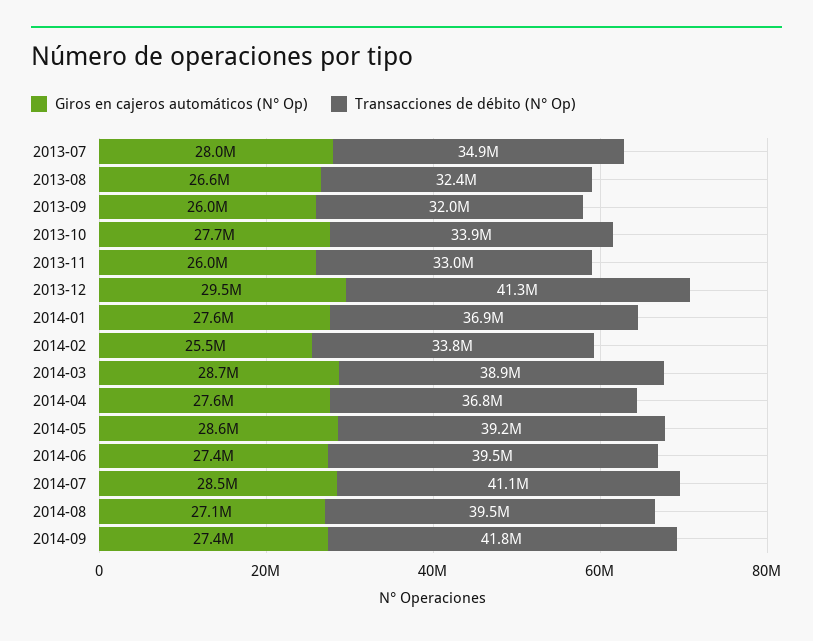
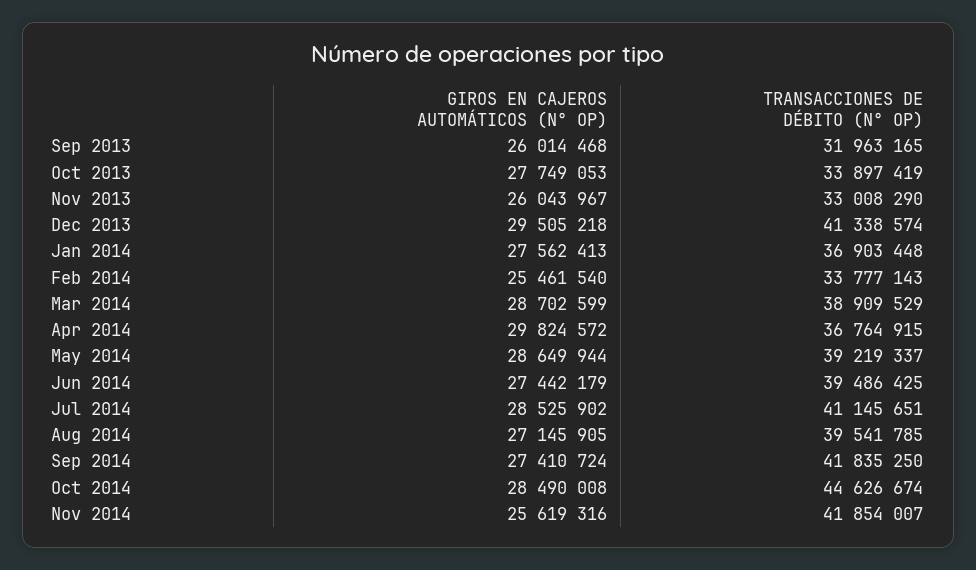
Giros en cajeros automáticos (N° Op), 2013-07: 28000000 -> none
Transacciones de débito (N° Op), 2013-07: 34900000 -> none
Giros en cajeros automáticos (N° Op), 2013-08: 26600000 -> none
Transacciones de débito (N° Op), 2013-08: 32400000 -> none
Giros en cajeros automáticos (N° Op), 2014-04: 27600000 -> 29824572
Giros en cajeros automáticos (N° Op), Oct 2014: none -> 28490008
Transacciones de débito (N° Op), Oct 2014: none -> 44626674
Giros en cajeros automáticos (N° Op), Nov 2014: none -> 25619316
Transacciones de débito (N° Op), Nov 2014: none -> 41854007

